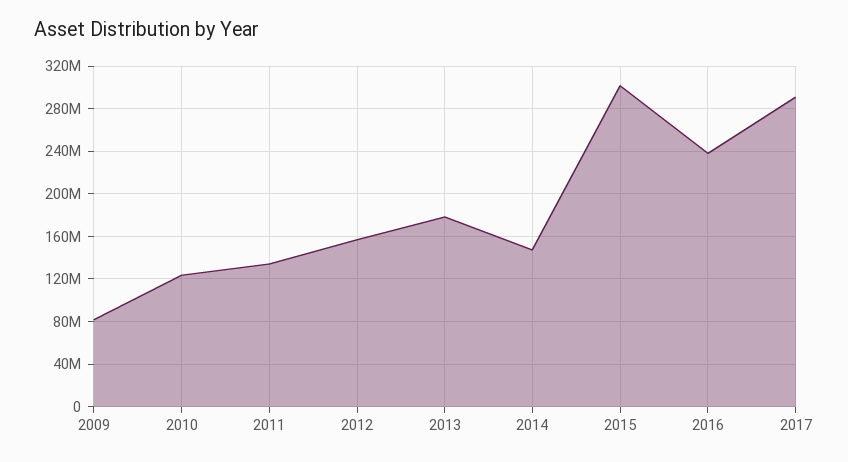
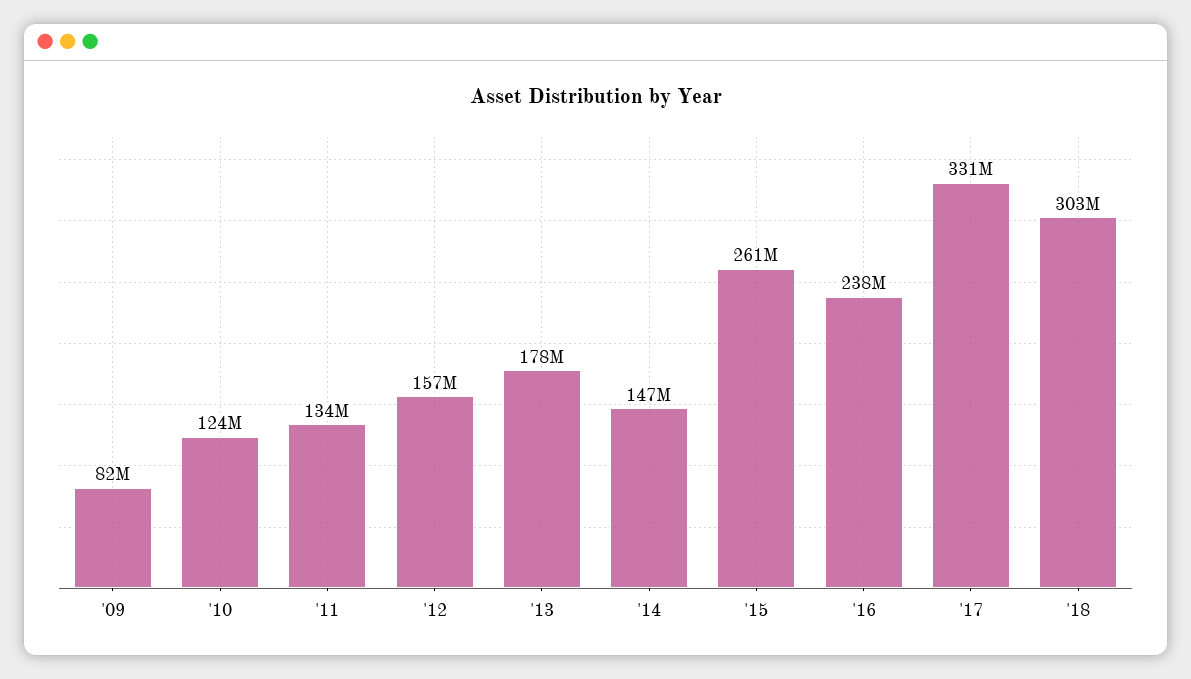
2015: 300000000 -> 261000000
2017: 290000000 -> 331000000
'18: none -> 303000000

